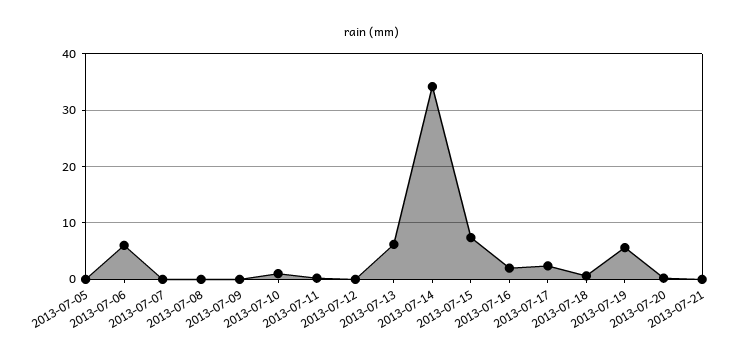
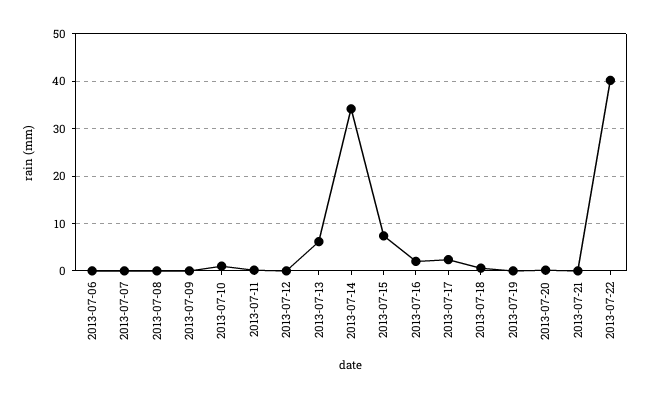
2013-07-05: 0 -> none
2013-07-06: 6 -> 0
2013-07-19: 6 -> 0
2013-07-22: none -> 40

